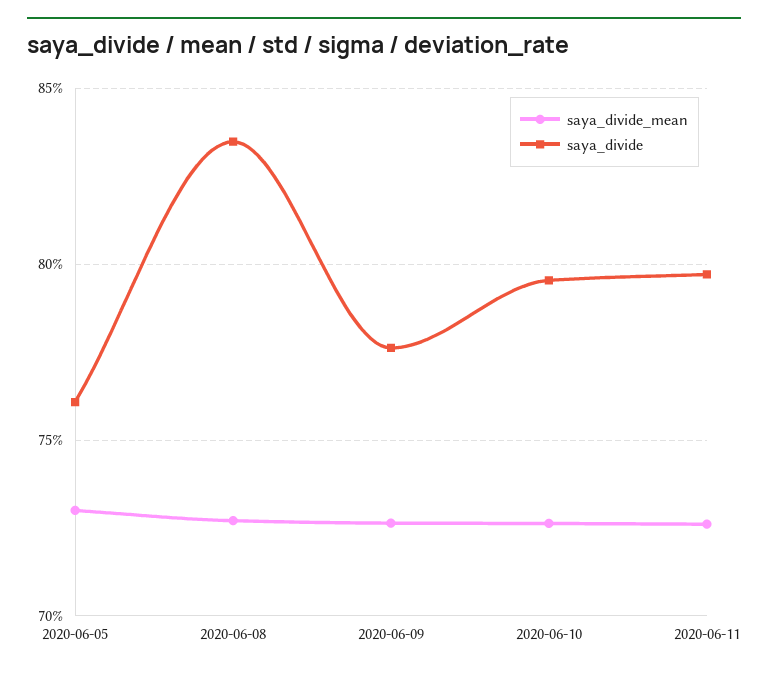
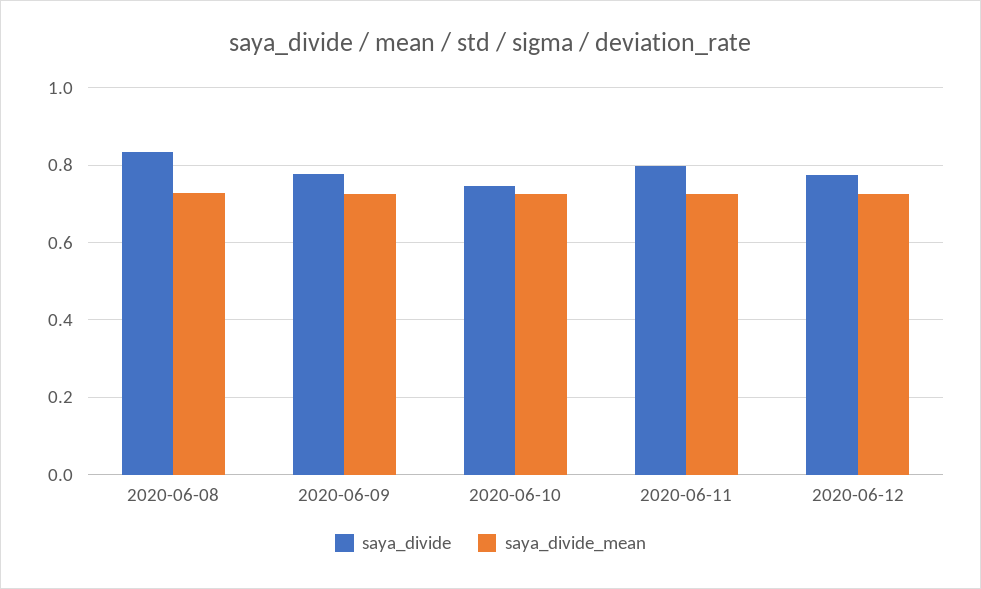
saya_divide_mean, 2020-06-05: 0.73 -> none
saya_divide, 2020-06-05: 0.76 -> none
saya_divide, 2020-06-10: 0.795 -> 0.74
saya_divide, 2020-06-12: none -> 0.78
saya_divide_mean, 2020-06-12: none -> 0.72

